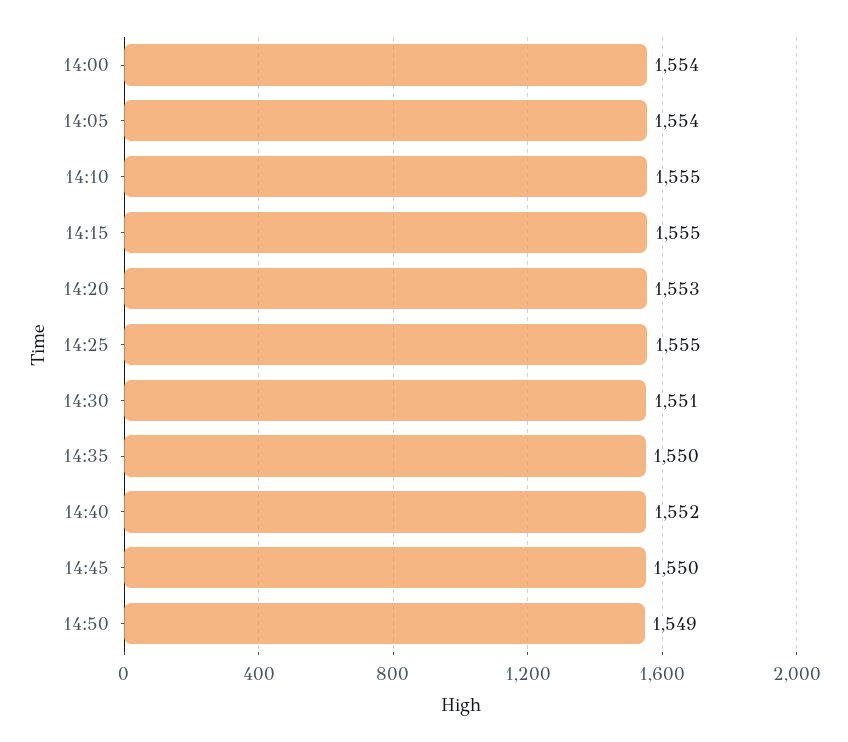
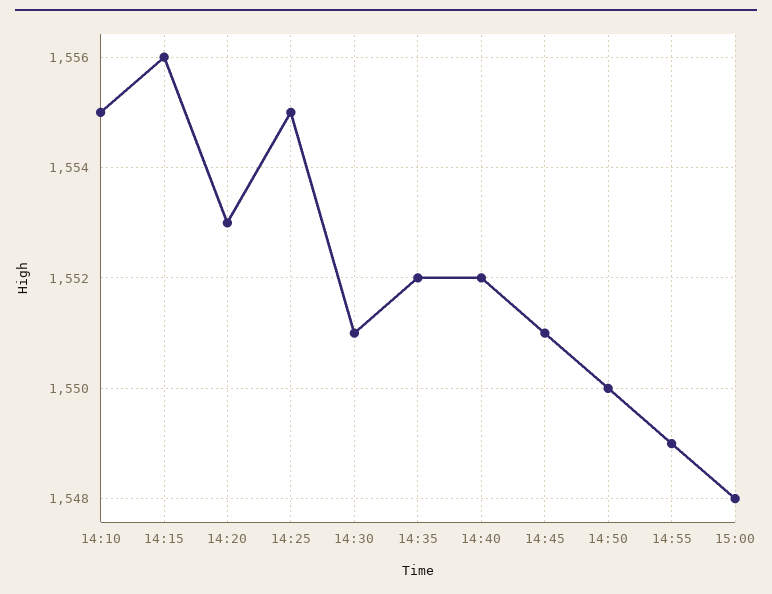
14:00: 1554 -> none
14:05: 1554 -> none
14:15: 1555 -> 1556
14:35: 1550 -> 1552
14:45: 1550 -> 1551
14:50: 1549 -> 1550
14:55: none -> 1549
15:00: none -> 1548

